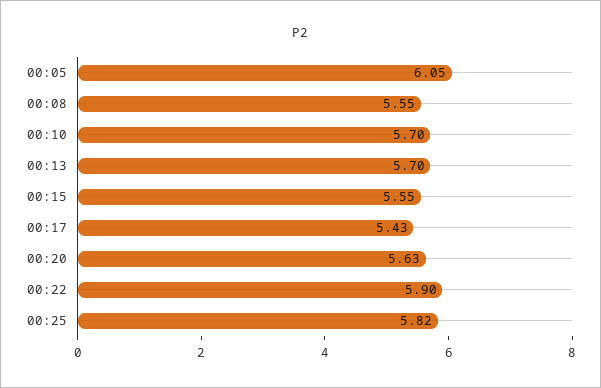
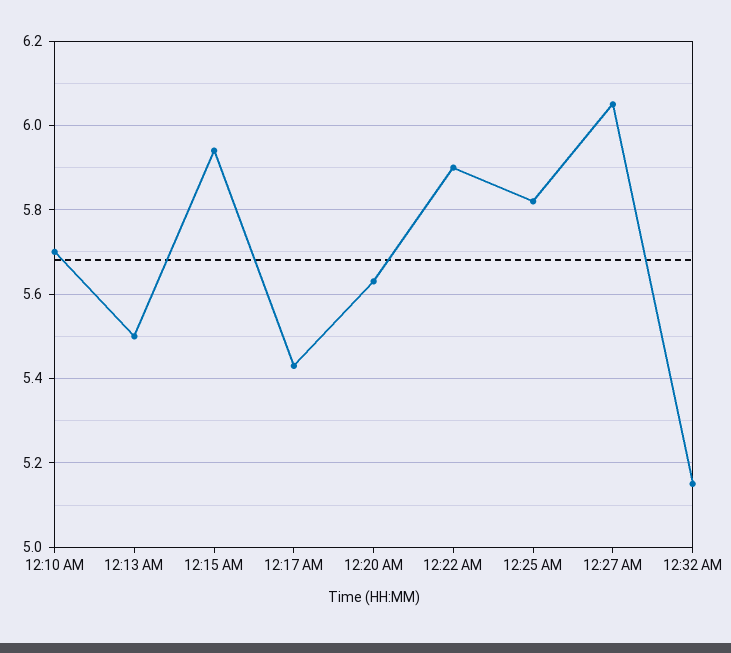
00:05: 6.05 -> none
00:08: 5.55 -> none
00:13: 5.7 -> 5.5
00:15: 5.55 -> 5.95
12:27 AM: none -> 6.05
12:32 AM: none -> 5.15

